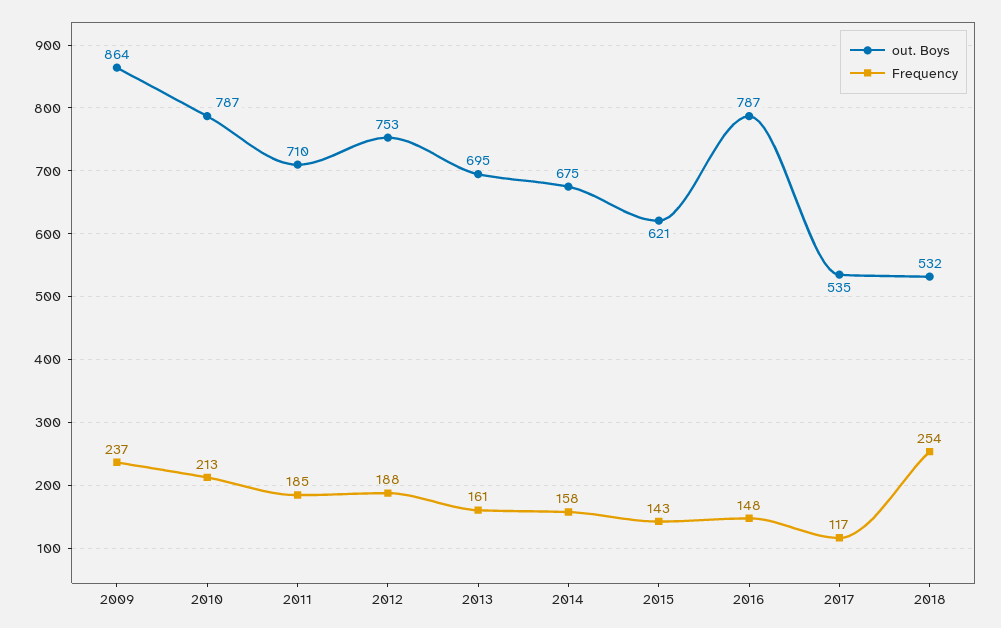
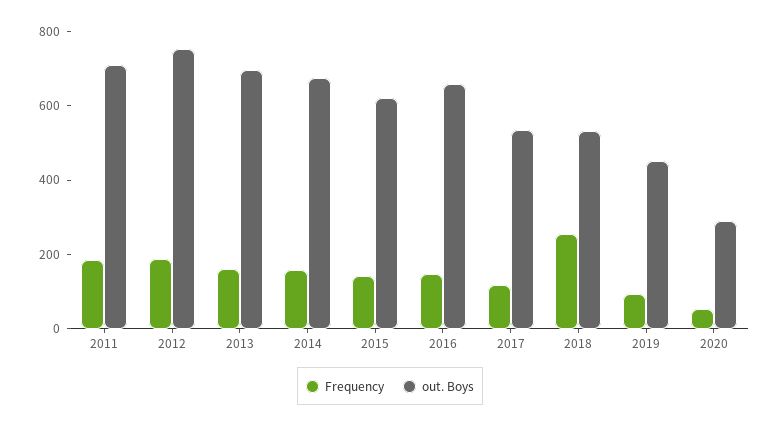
out. Boys, 2009: 864 -> none
Frequency, 2009: 237 -> none
out. Boys, 2010: 787 -> none
Frequency, 2010: 213 -> none
out. Boys, 2016: 787 -> 650
Frequency, 2019: none -> 100
out. Boys, 2019: none -> 450
Frequency, 2020: none -> 50
out. Boys, 2020: none -> 300

